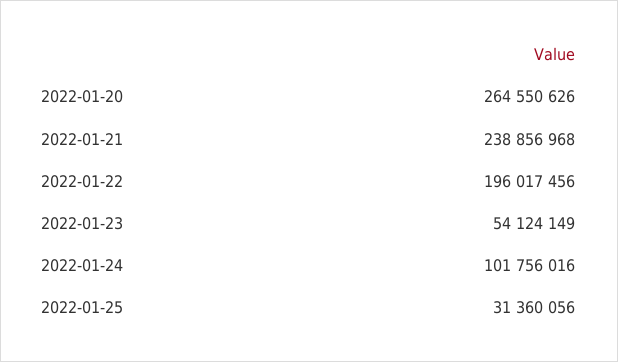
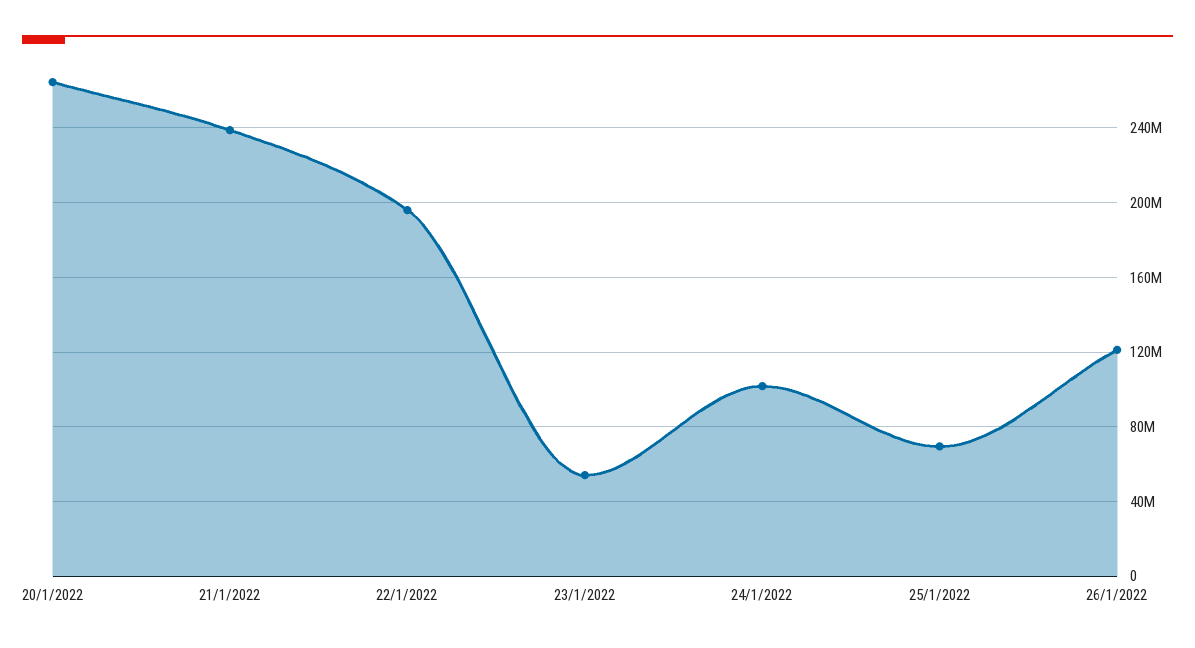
2022-01-25: 31360056 -> 70000000
26/1/2022: none -> 120000000

